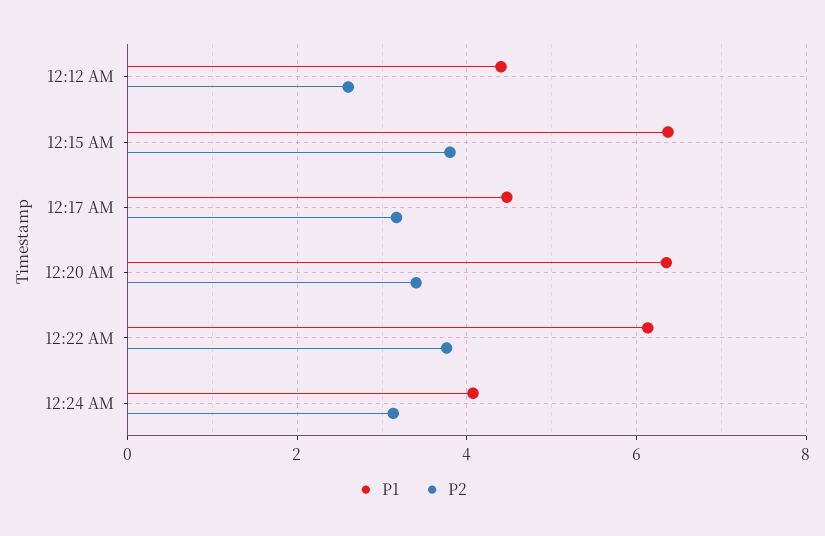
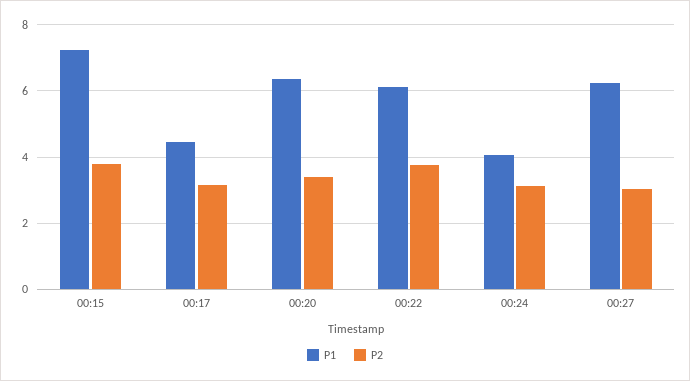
P1, 12:12 AM: 4.4 -> none
P2, 12:12 AM: 2.6 -> none
P1, 12:15 AM: 6.4 -> 7.2
P1, 00:27: none -> 6.2
P2, 00:27: none -> 3

